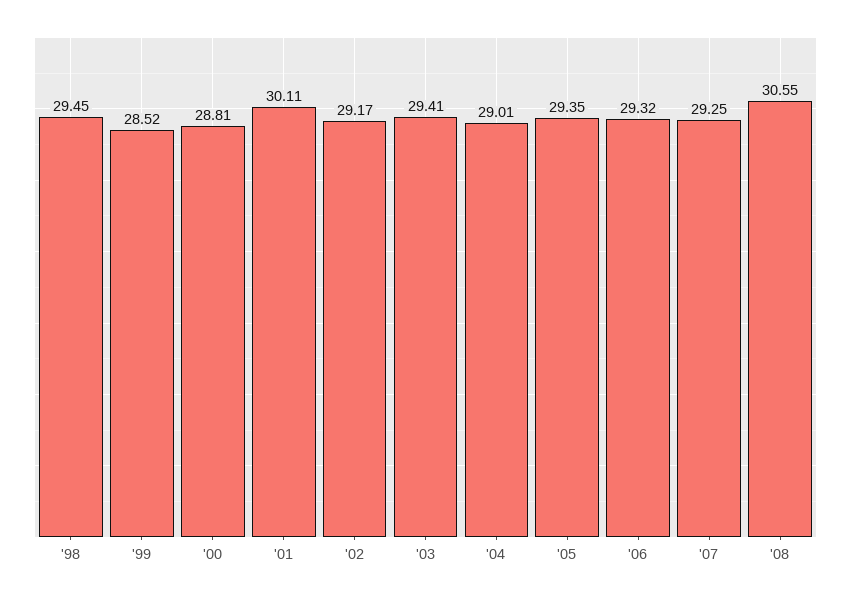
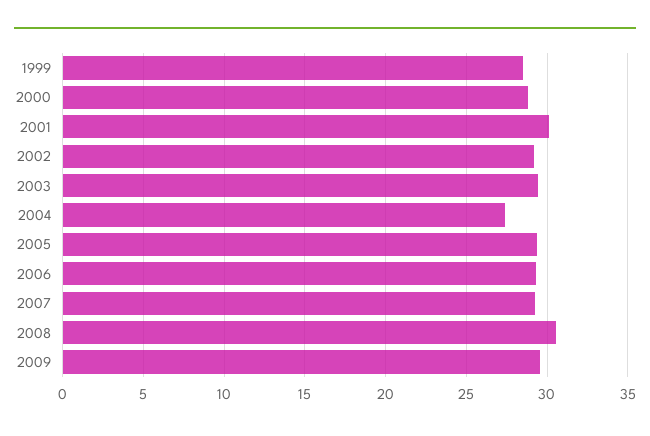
'98: 29.45 -> none
'04: 29.01 -> 27.5
2009: none -> 29.5

